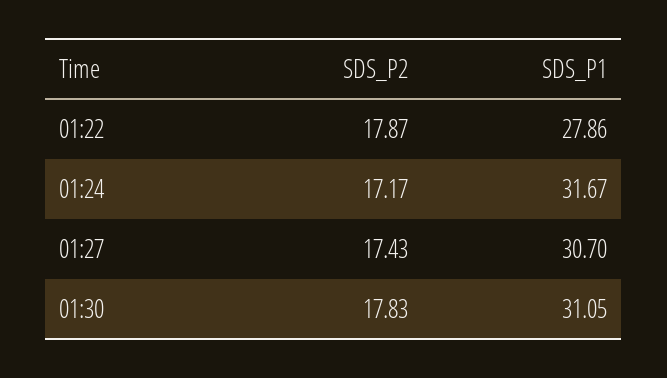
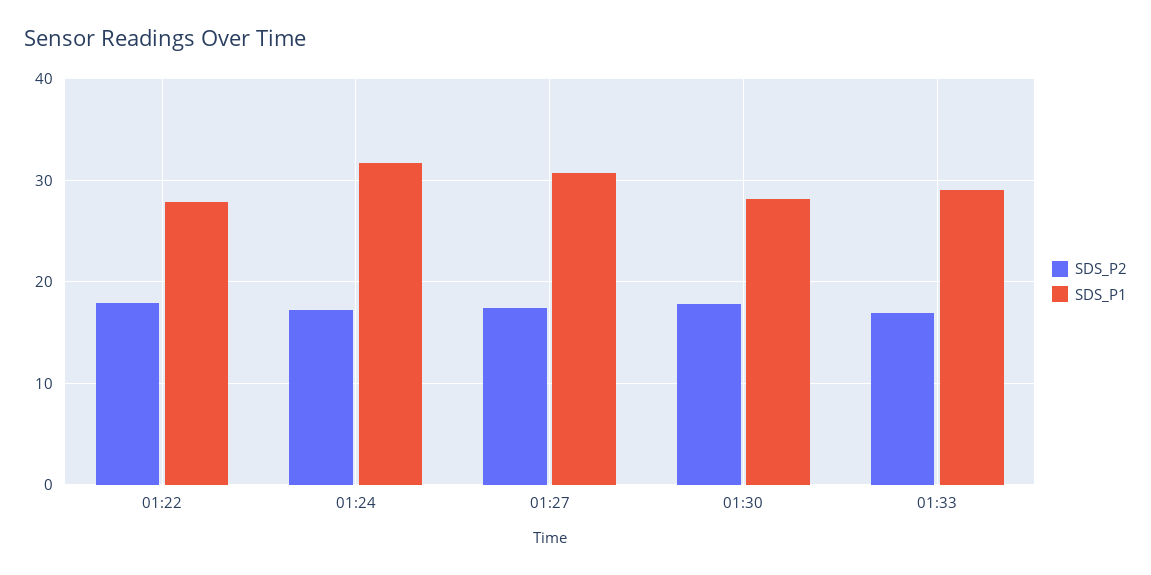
SDS_P1, 01:30: 31.05 -> 28
SDS_P2, 01:33: none -> 17
SDS_P1, 01:33: none -> 29

